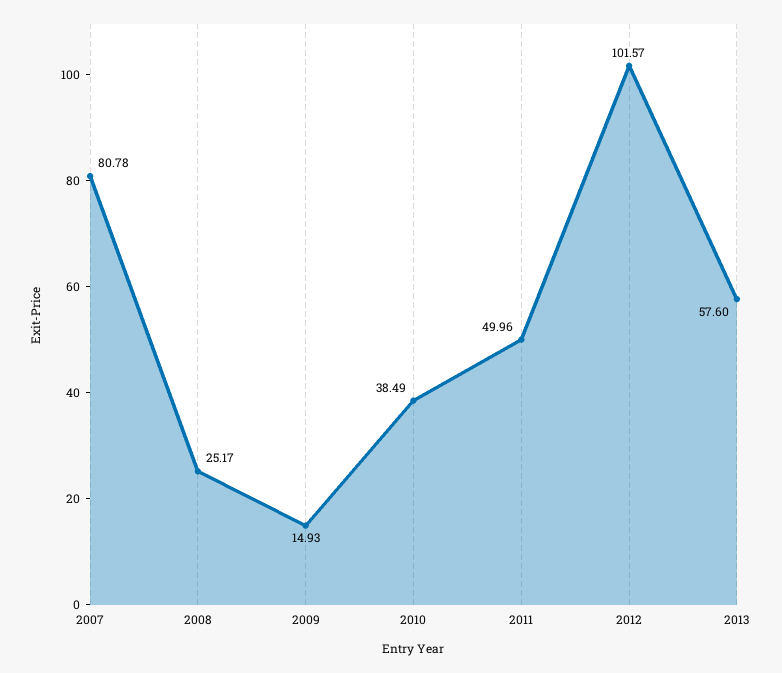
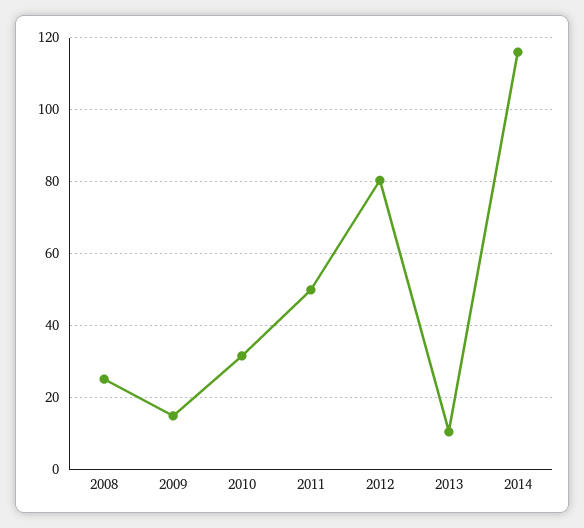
2007: 80.78 -> none
2010: 38.49 -> 32
2012: 101.57 -> 80
2013: 57.6 -> 10
2014: none -> 116

